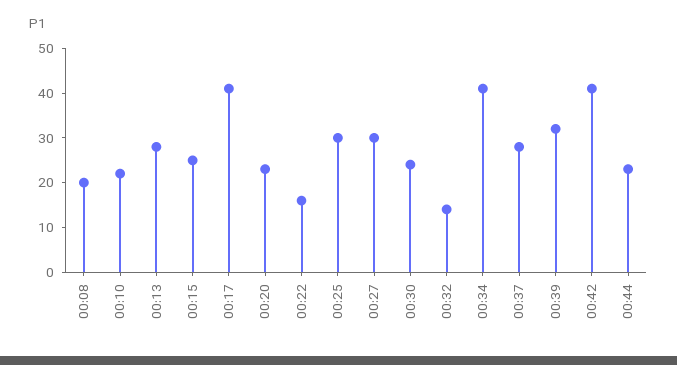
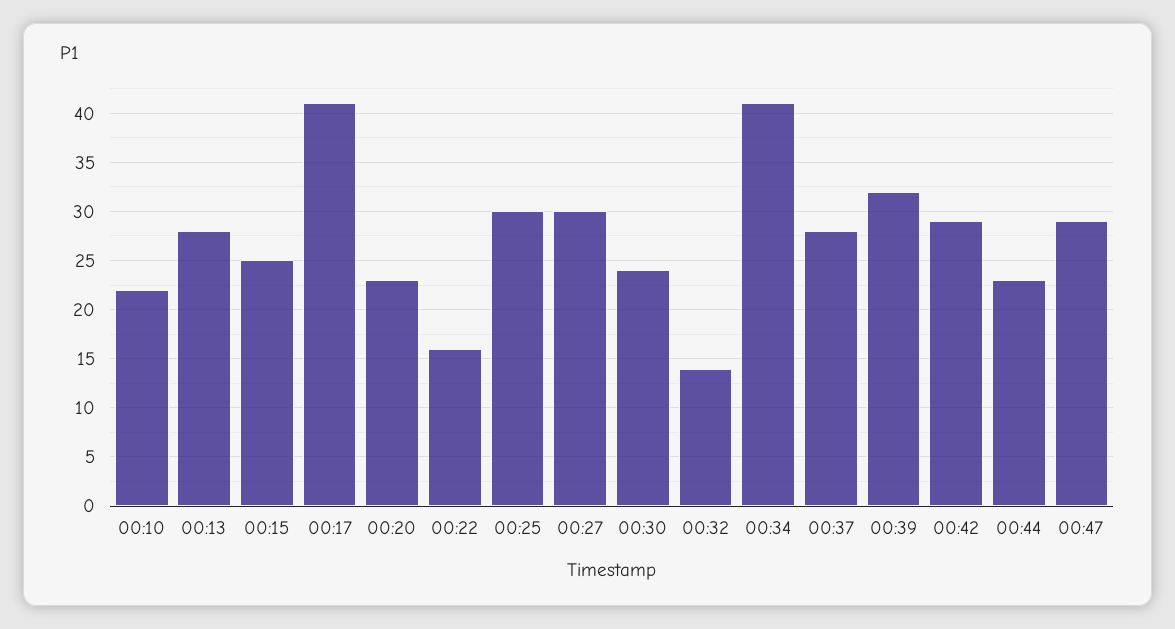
00:08: 20 -> none
00:42: 40 -> 29
00:47: none -> 29

